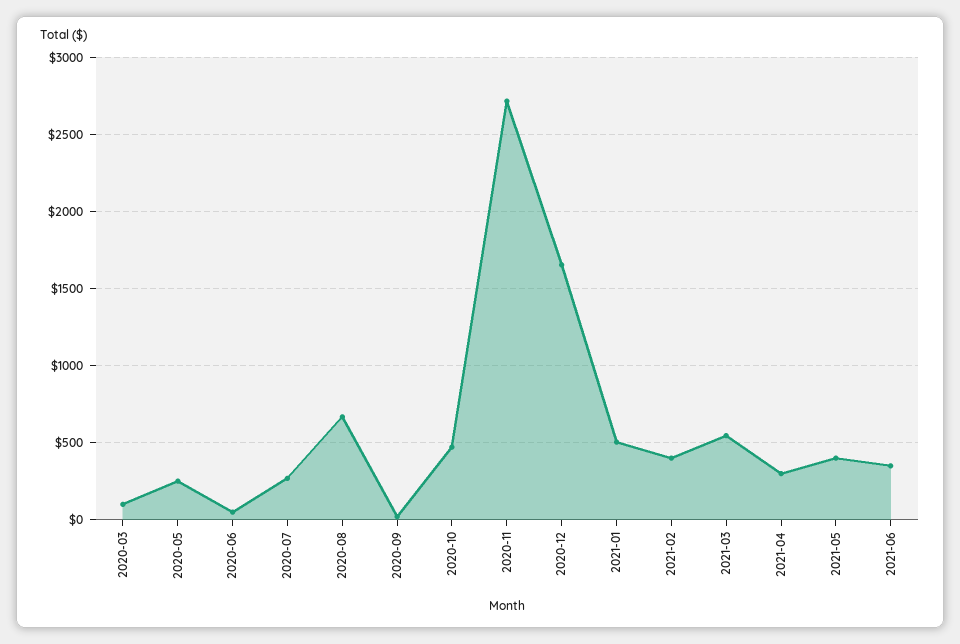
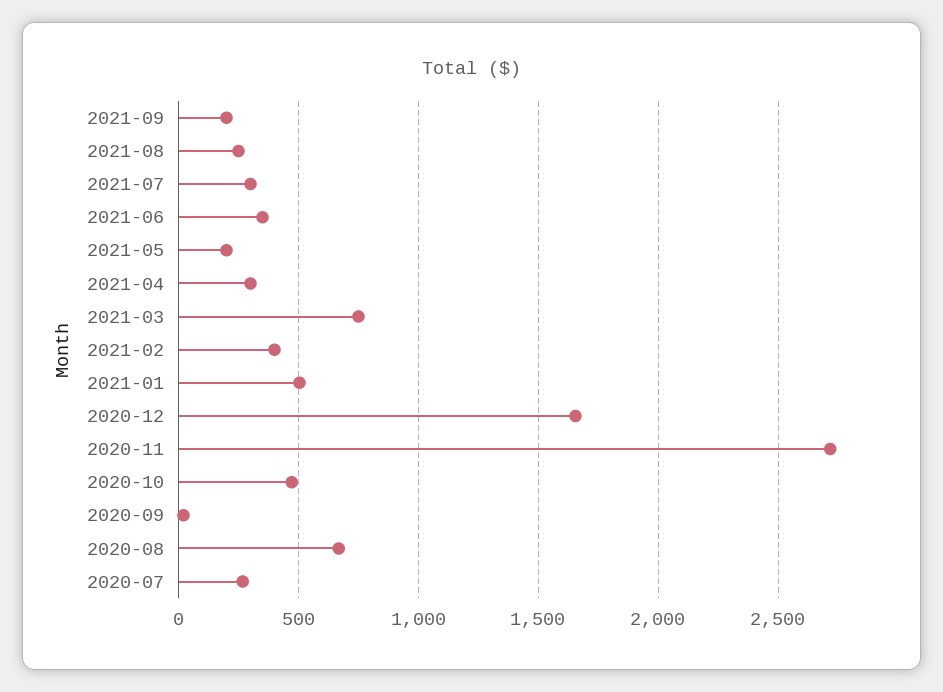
2020-03: 100 -> none
2020-05: 250 -> none
2020-06: 50 -> none
2021-03: 550 -> 750
2021-05: 400 -> 200
2021-09: none -> 200
2021-08: none -> 250
2021-07: none -> 300

